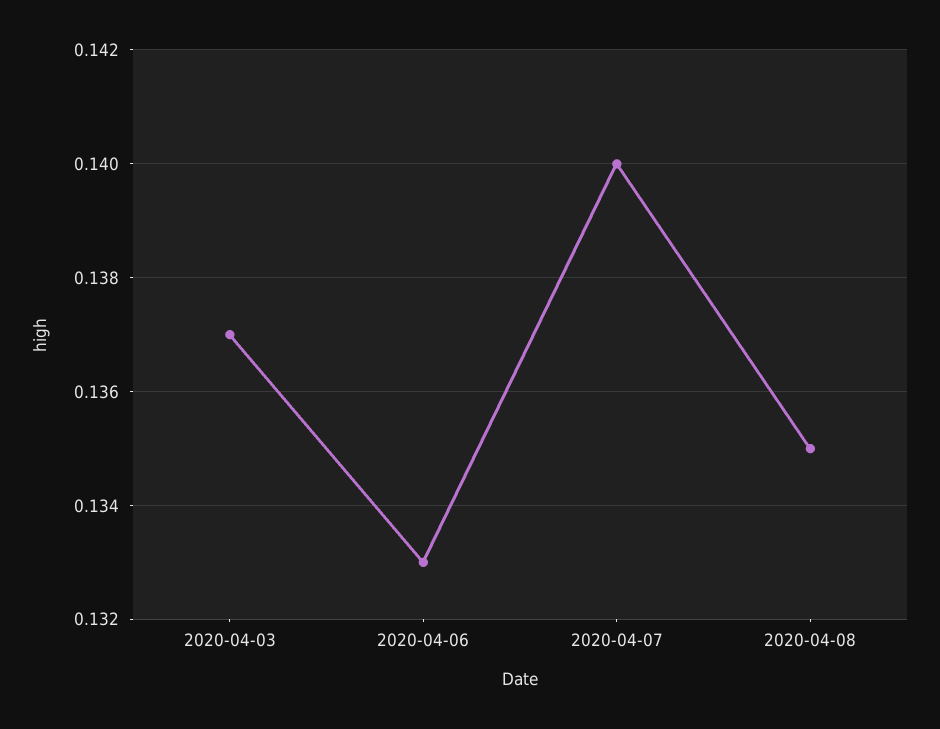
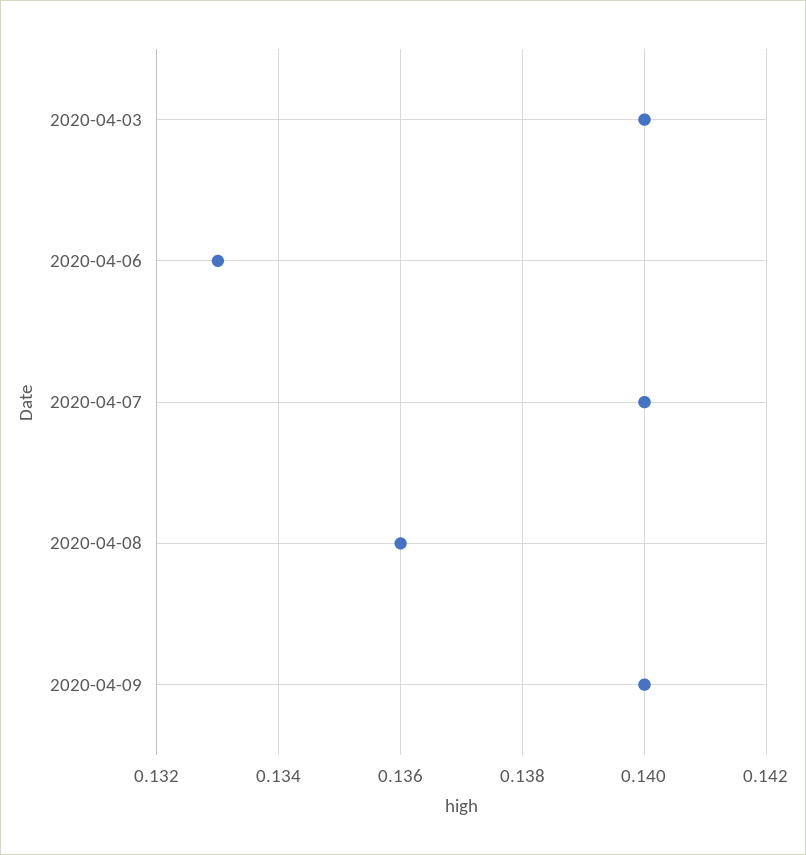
2020-04-03: 0.137 -> 0.14
2020-04-08: 0.135 -> 0.136
2020-04-09: none -> 0.14

